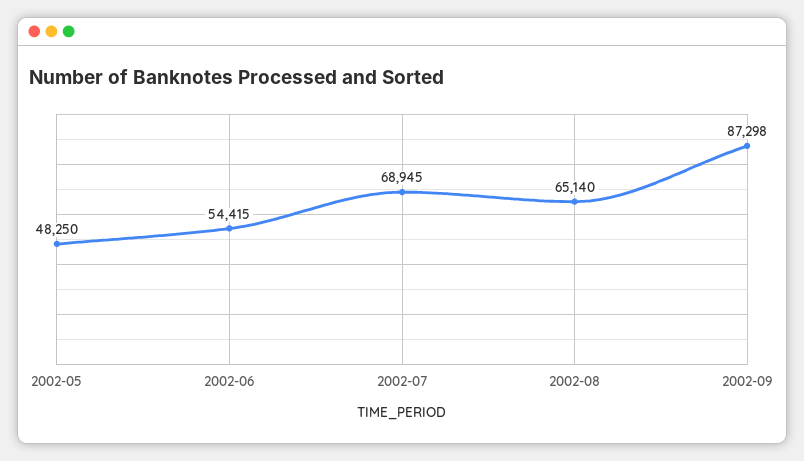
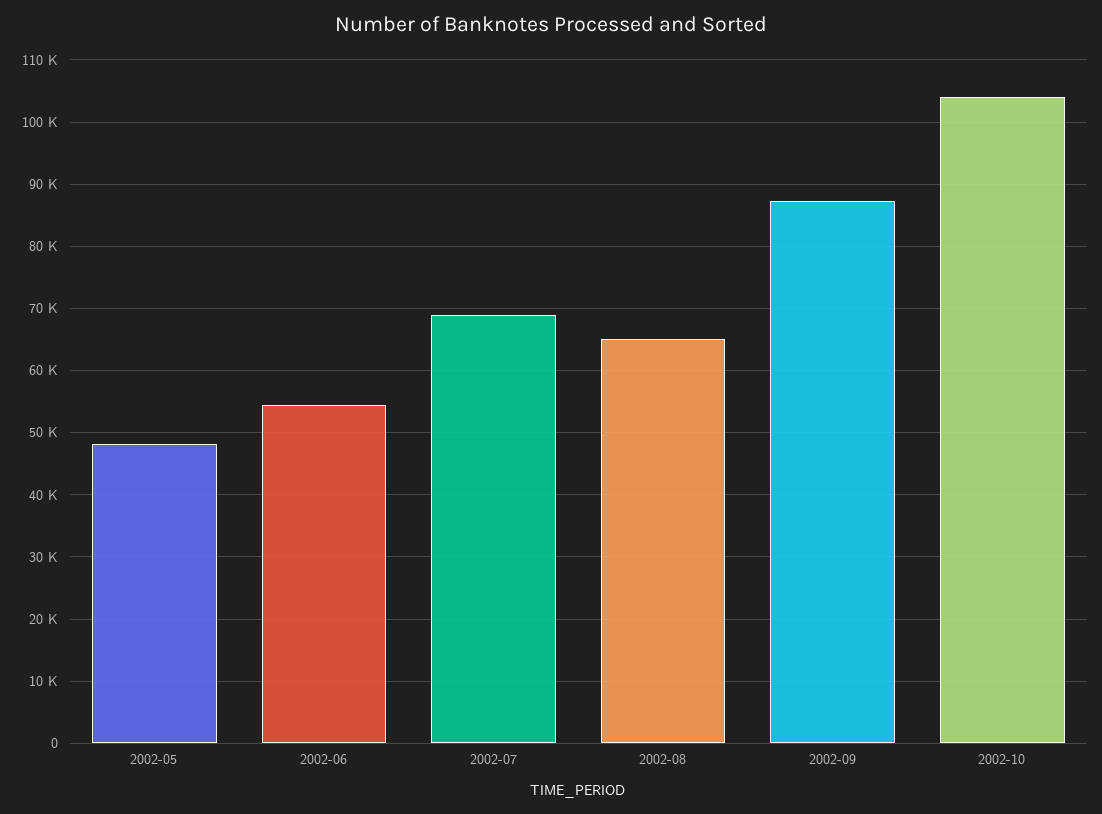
2002-10: none -> 104000

